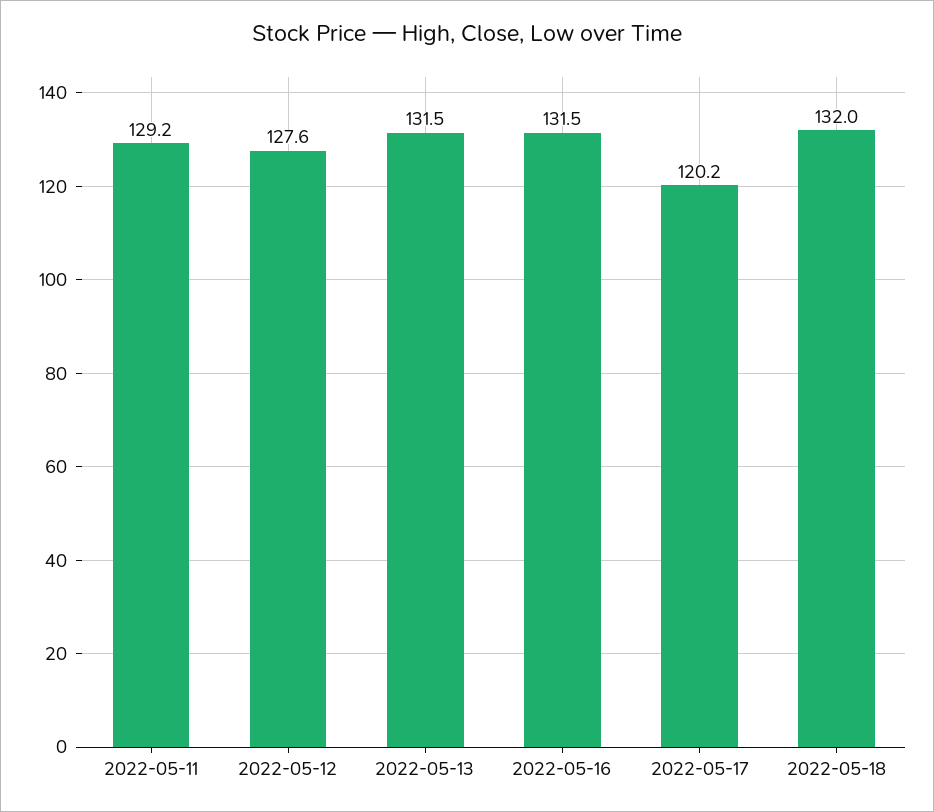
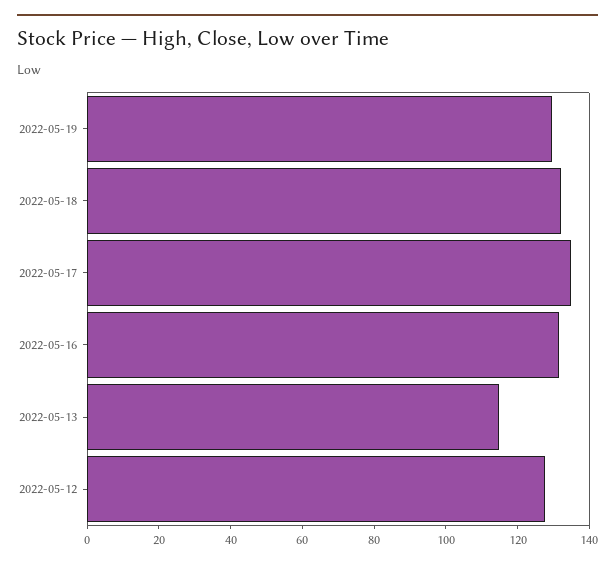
2022-05-11: 129.2 -> none
2022-05-13: 131.5 -> 115
2022-05-17: 120.2 -> 135
2022-05-19: none -> 130

